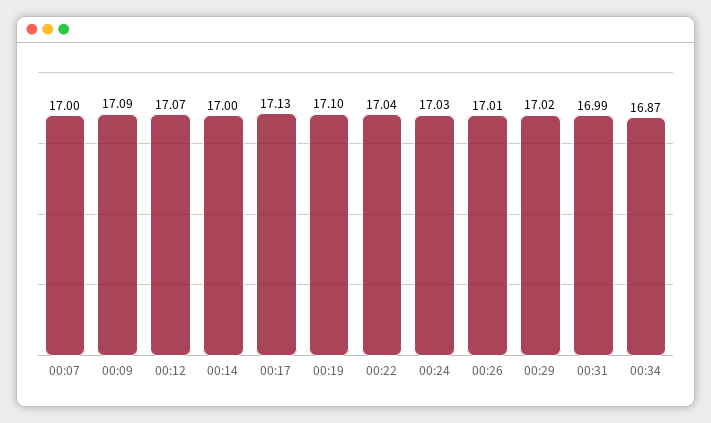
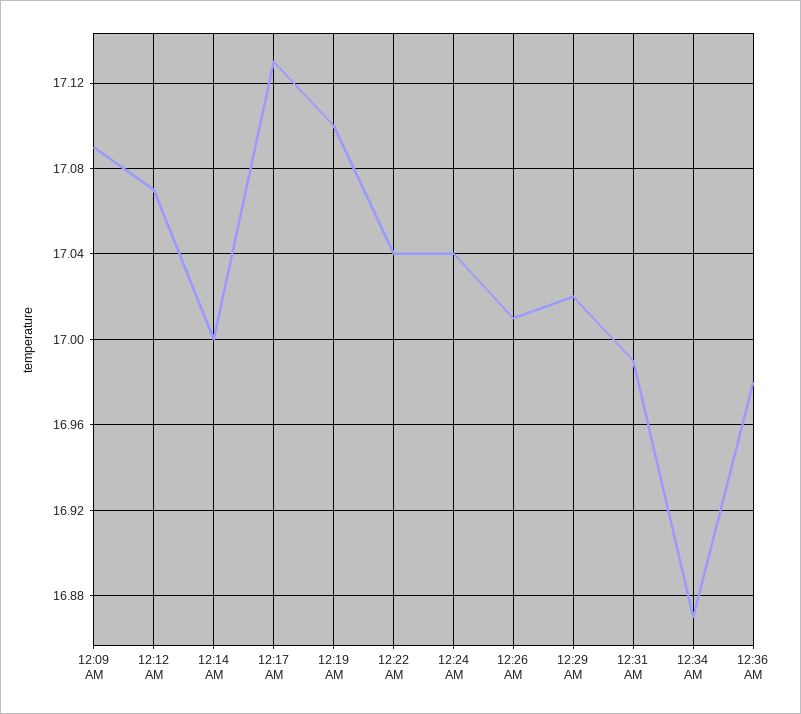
00:07: 17 -> none
00:24: 17.03 -> 17.04
12:36 AM: none -> 16.98

